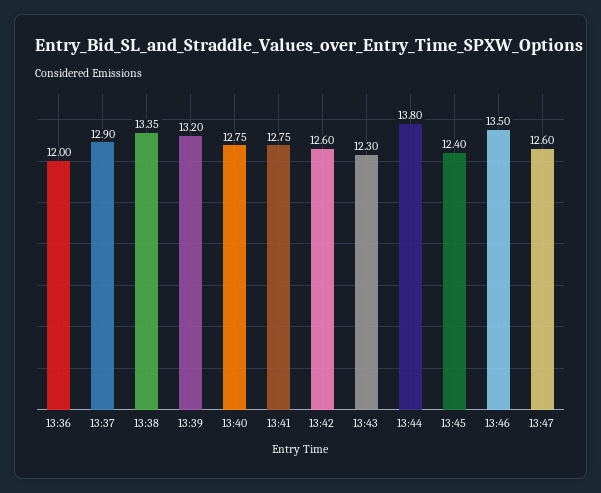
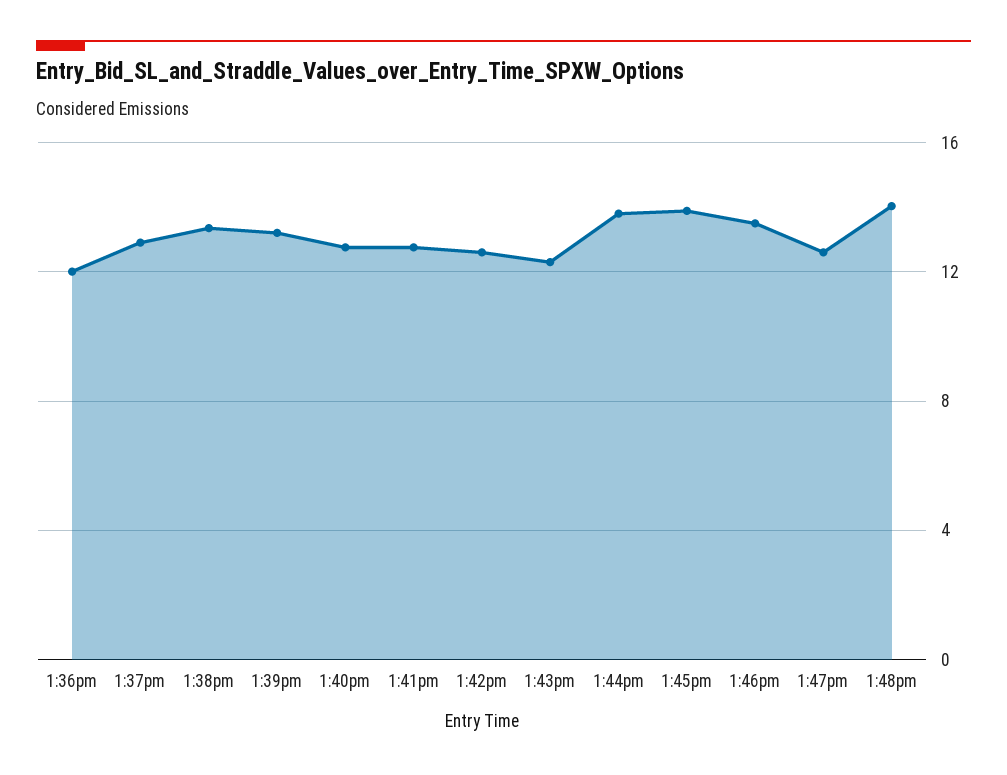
13:45: 12.4 -> 14
1:48pm: none -> 14

